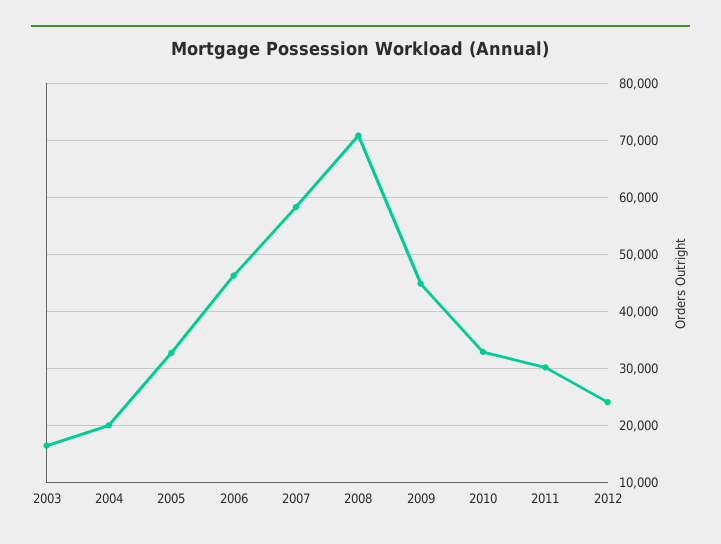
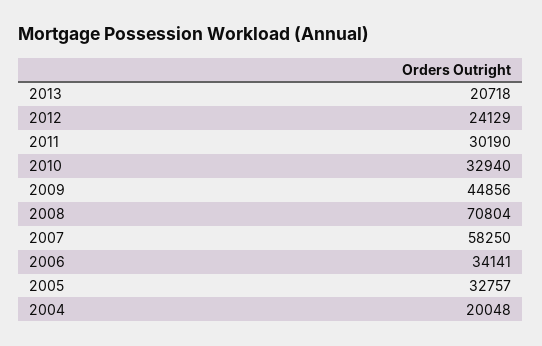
2003: 16000 -> none
2006: 46000 -> 34141
2013: none -> 20718

